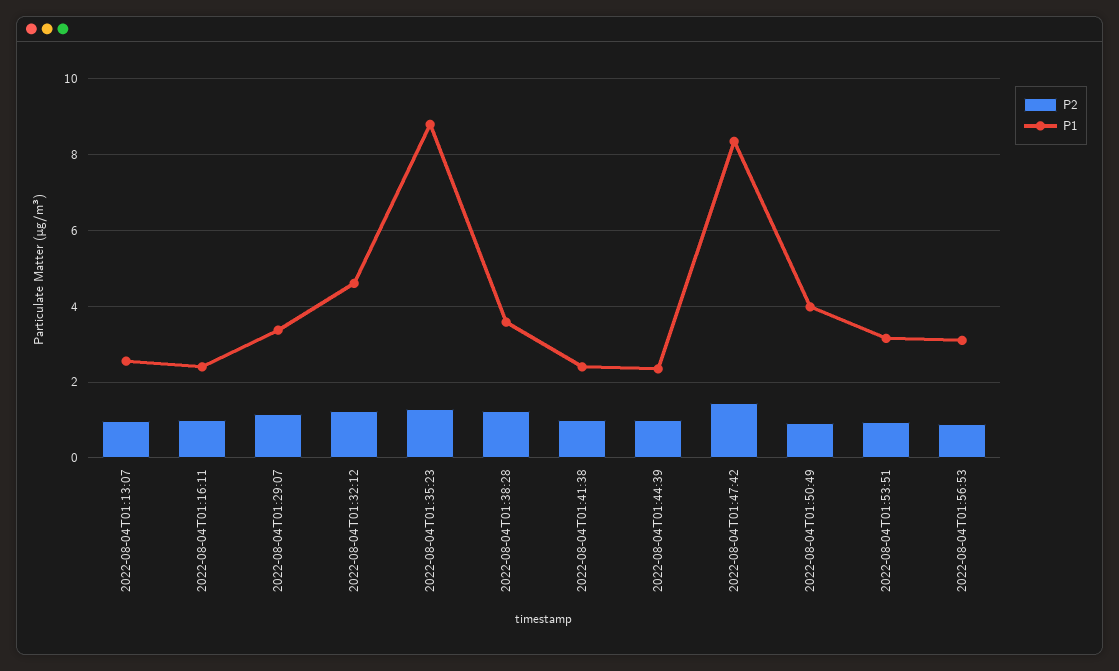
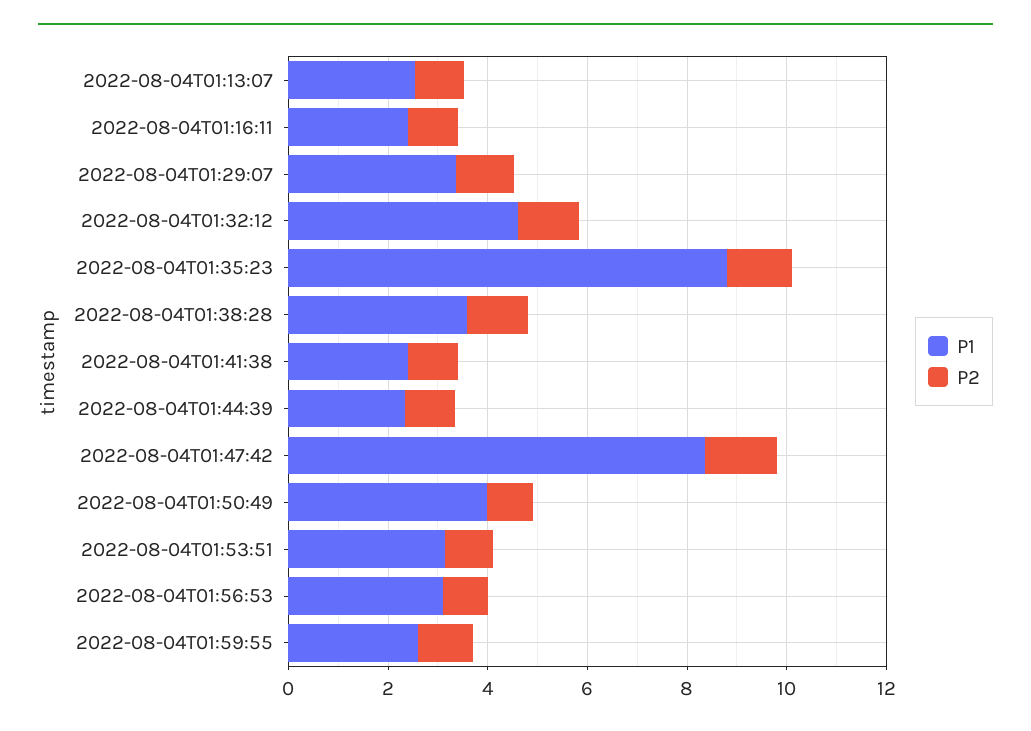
P1, 2022-08-04T01:59:55: none -> 2.5
P2, 2022-08-04T01:59:55: none -> 1

